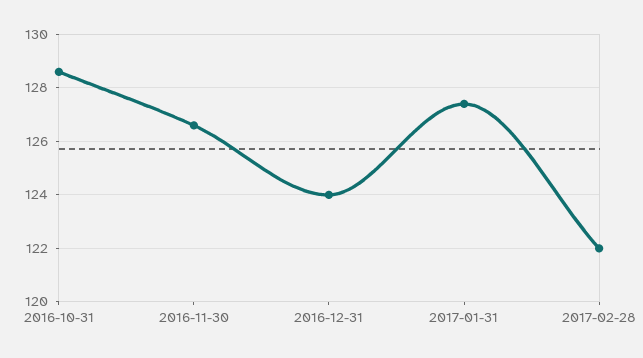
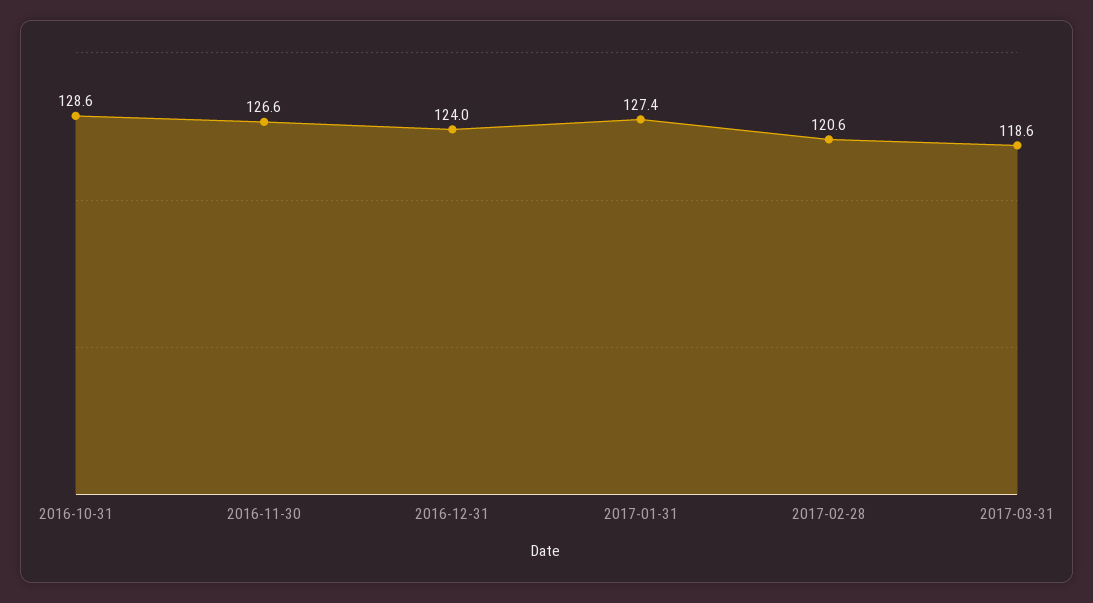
2017-02-28: 122 -> 120.6
2017-03-31: none -> 118.6

